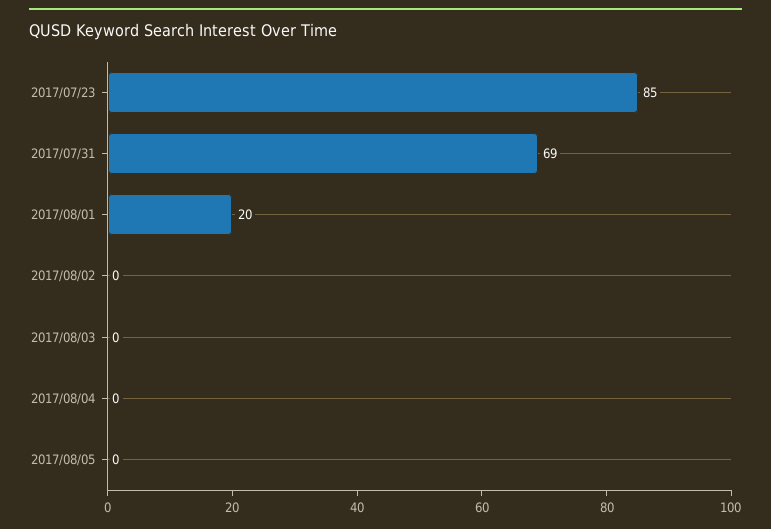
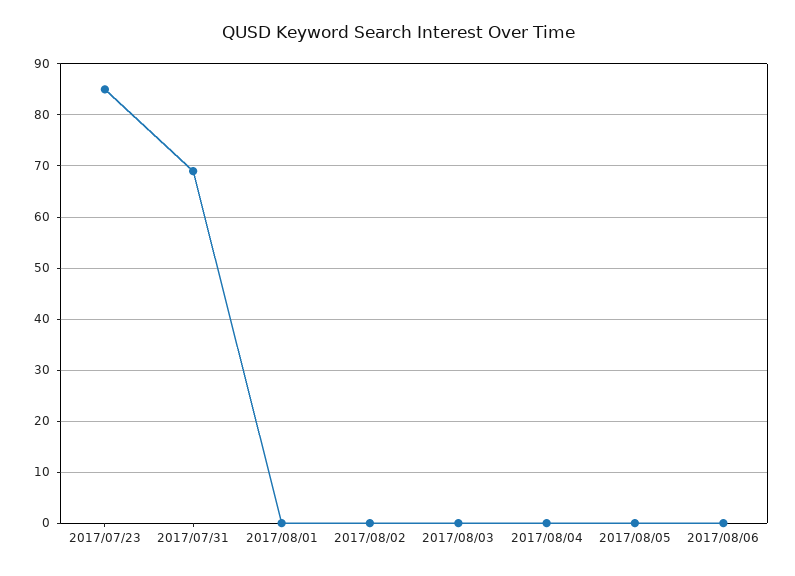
2017/08/01: 20 -> 0
2017/08/06: none -> 0

